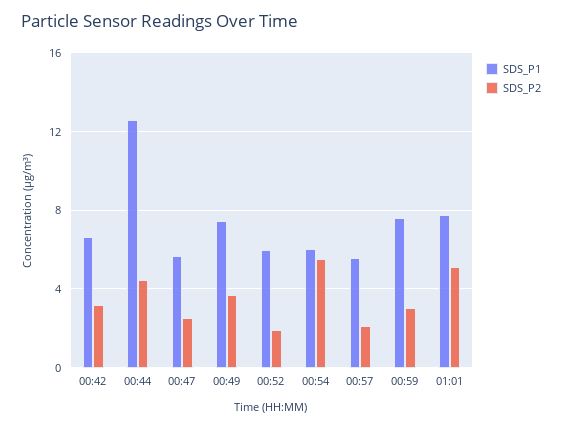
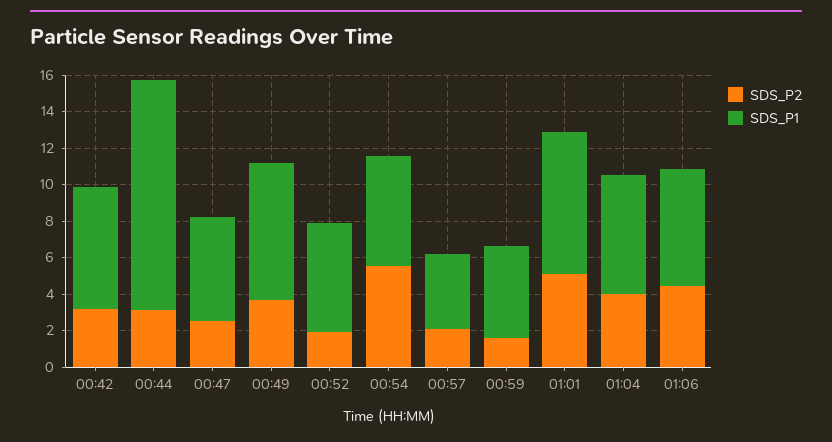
SDS_P2, 00:44: 4.5 -> 3
SDS_P1, 00:57: 5.5 -> 4
SDS_P1, 00:59: 7.5 -> 5
SDS_P2, 00:59: 3 -> 1.5
SDS_P2, 01:04: none -> 4
SDS_P1, 01:04: none -> 6.5
SDS_P2, 01:06: none -> 4.5
SDS_P1, 01:06: none -> 6.5

